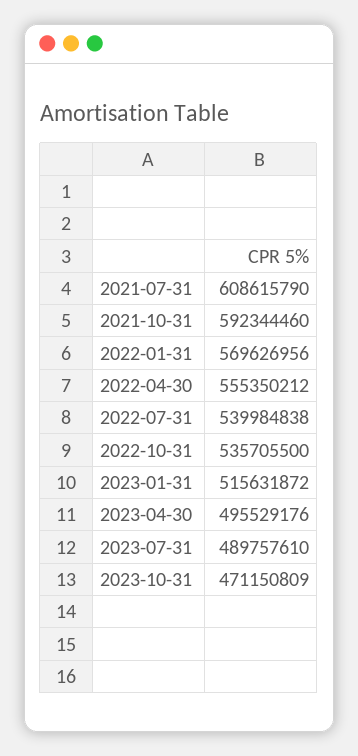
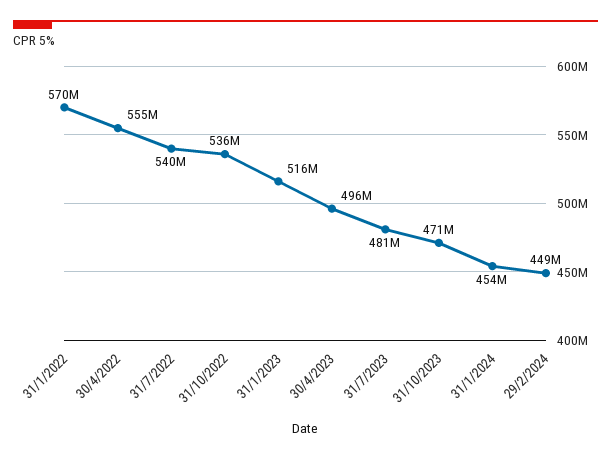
2021-07-31: 608615790 -> none
2021-10-31: 592344460 -> none
2023-07-31: 489757610 -> 481000000
31/1/2024: none -> 454000000
29/2/2024: none -> 449000000

